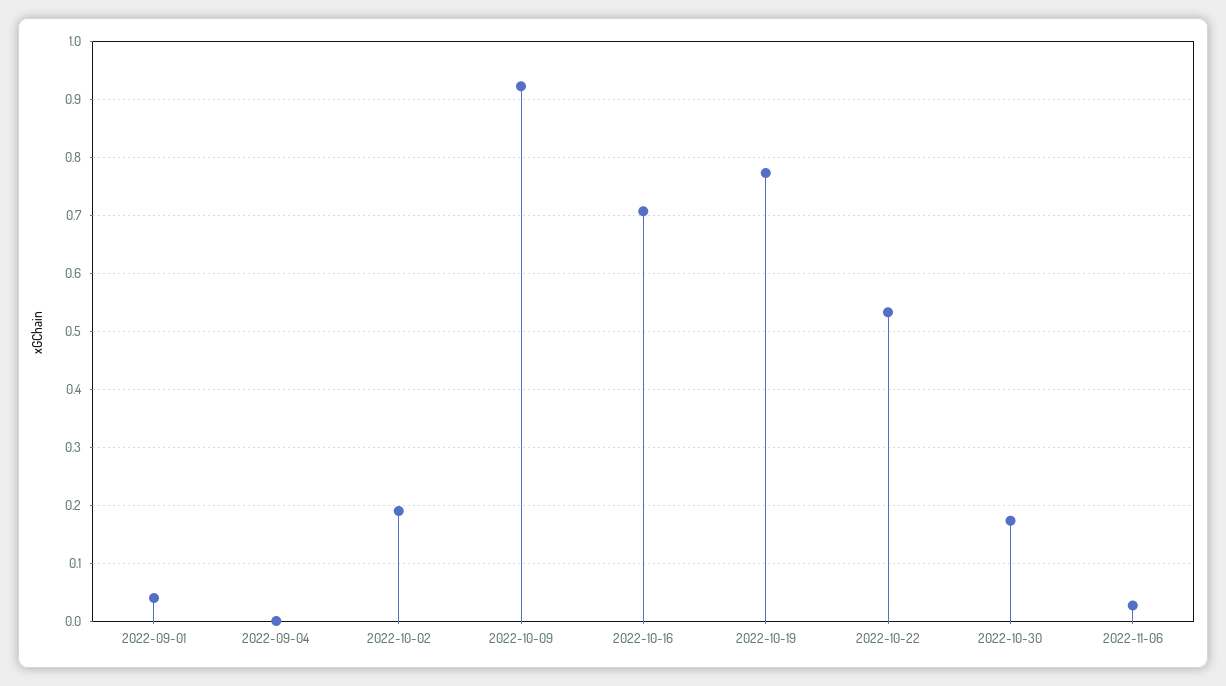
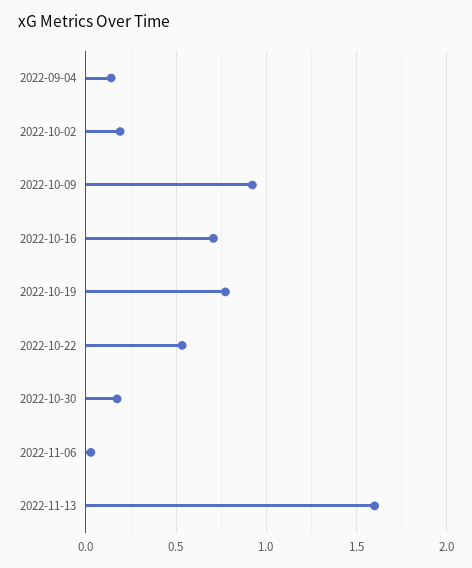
2022-09-01: 0.04 -> none
2022-09-04: 0 -> 0.15
2022-11-13: none -> 1.6

